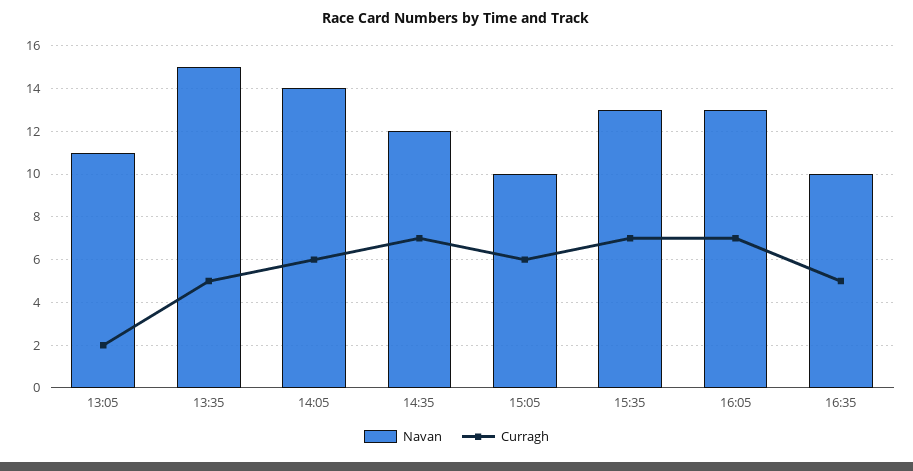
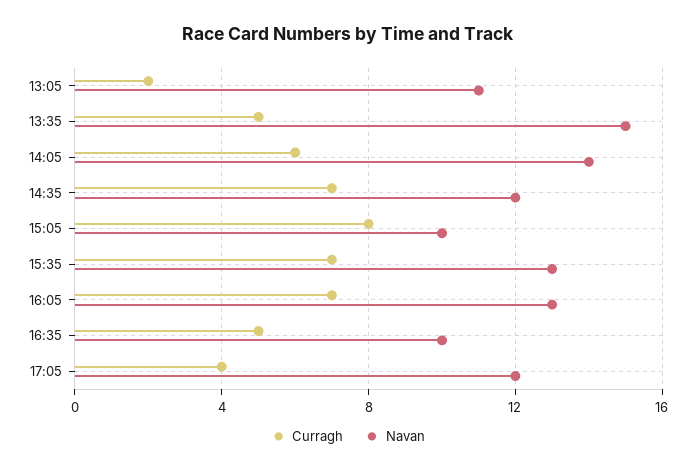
Curragh, 15:05: 6 -> 8
Curragh, 17:05: none -> 4
Navan, 17:05: none -> 12

